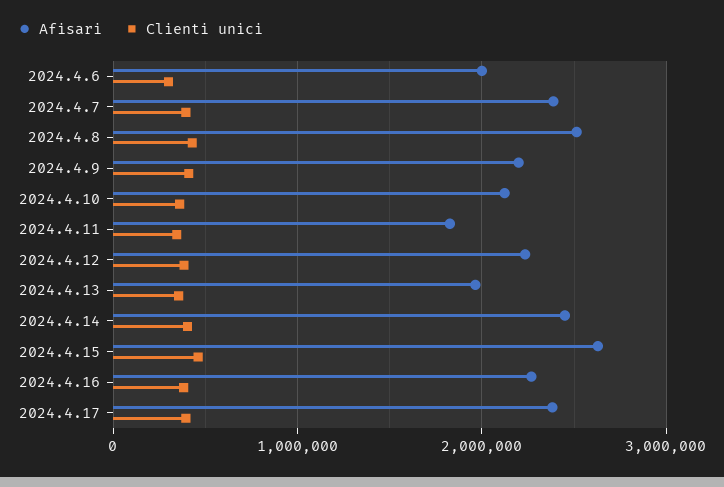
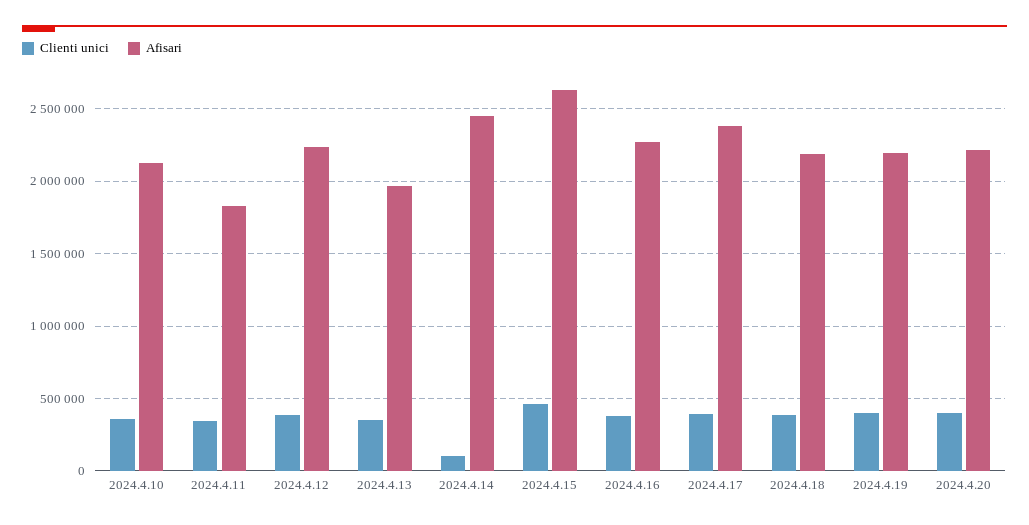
Afisari, 2024.4.6: 2000000 -> none
Clienti unici, 2024.4.6: 300000 -> none
Afisari, 2024.4.7: 2400000 -> none
Clienti unici, 2024.4.7: 400000 -> none
Afisari, 2024.4.8: 2500000 -> none
Clienti unici, 2024.4.8: 400000 -> none
Afisari, 2024.4.9: 2200000 -> none
Clienti unici, 2024.4.9: 400000 -> none
Clienti unici, 2024.4.14: 400000 -> 100000
Clienti unici, 2024.4.18: none -> 400000
Afisari, 2024.4.18: none -> 2200000
Clienti unici, 2024.4.19: none -> 400000
Afisari, 2024.4.19: none -> 2200000
Clienti unici, 2024.4.20: none -> 400000
Afisari, 2024.4.20: none -> 2200000

